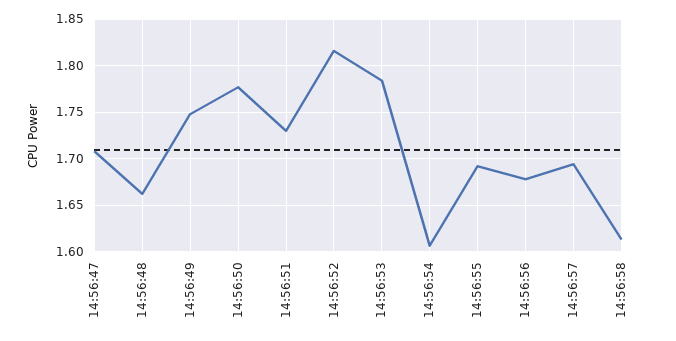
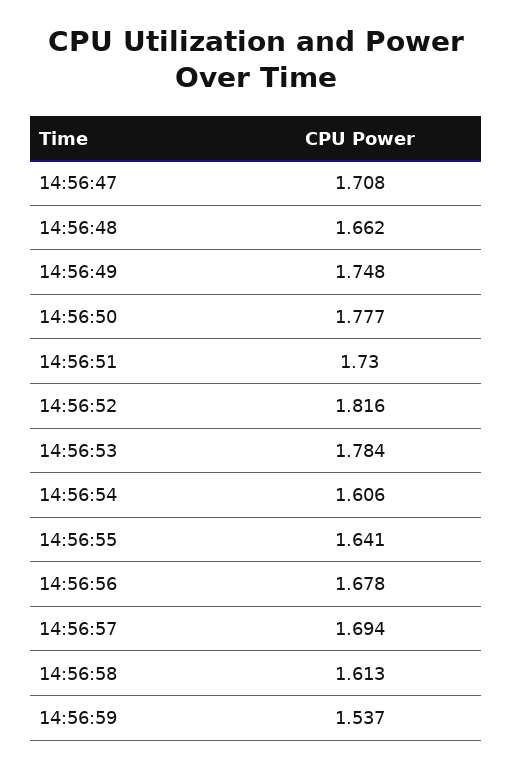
14:56:55: 1.69 -> 1.641
14:56:59: none -> 1.537

